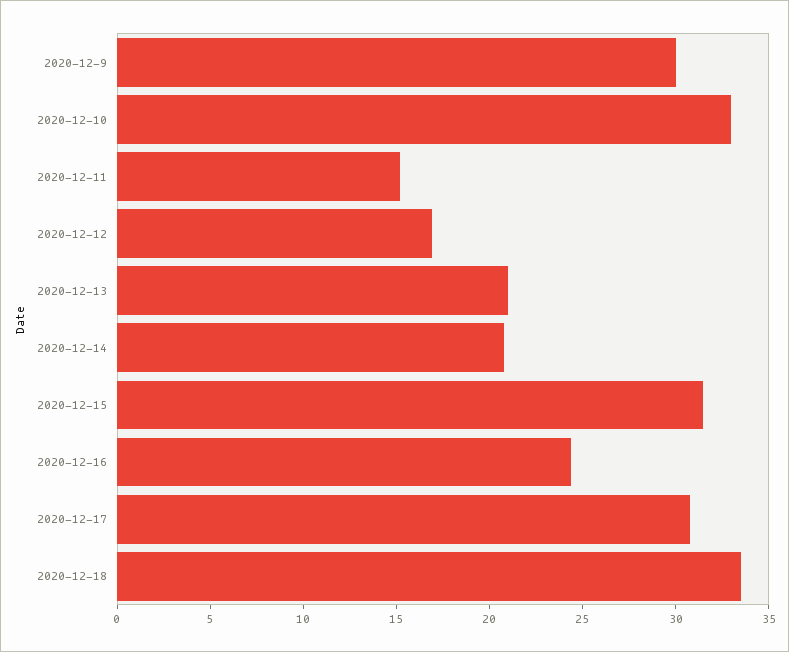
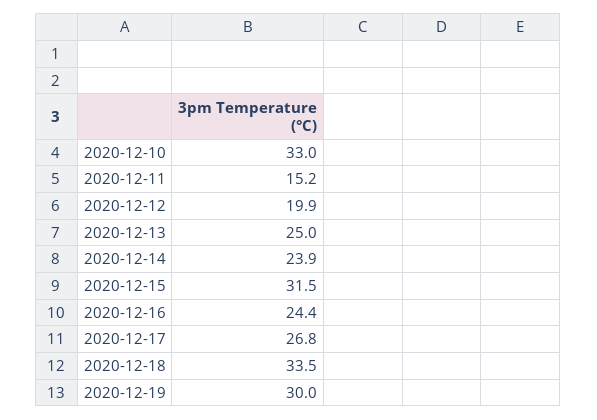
2020-12-9: 30 -> none
2020-12-12: 17 -> 19.9
2020-12-13: 21 -> 25
2020-12-14: 21 -> 23.9
2020-12-17: 31 -> 26.8
2020-12-19: none -> 30

